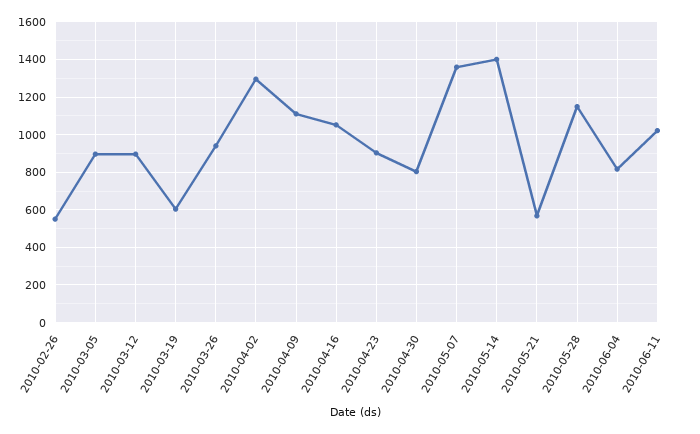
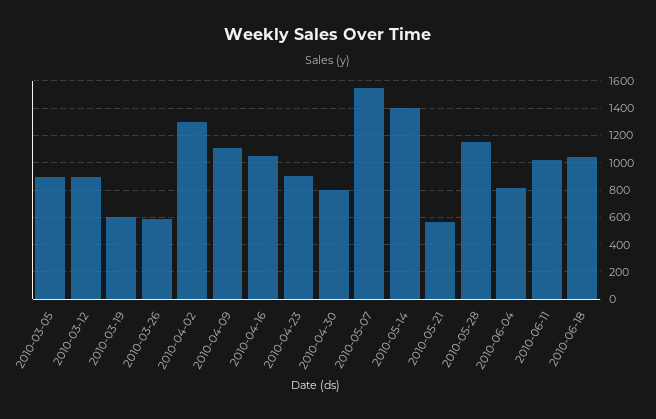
2010-02-26: 550 -> none
2010-03-26: 950 -> 600
2010-05-07: 1350 -> 1550
2010-06-18: none -> 1050

